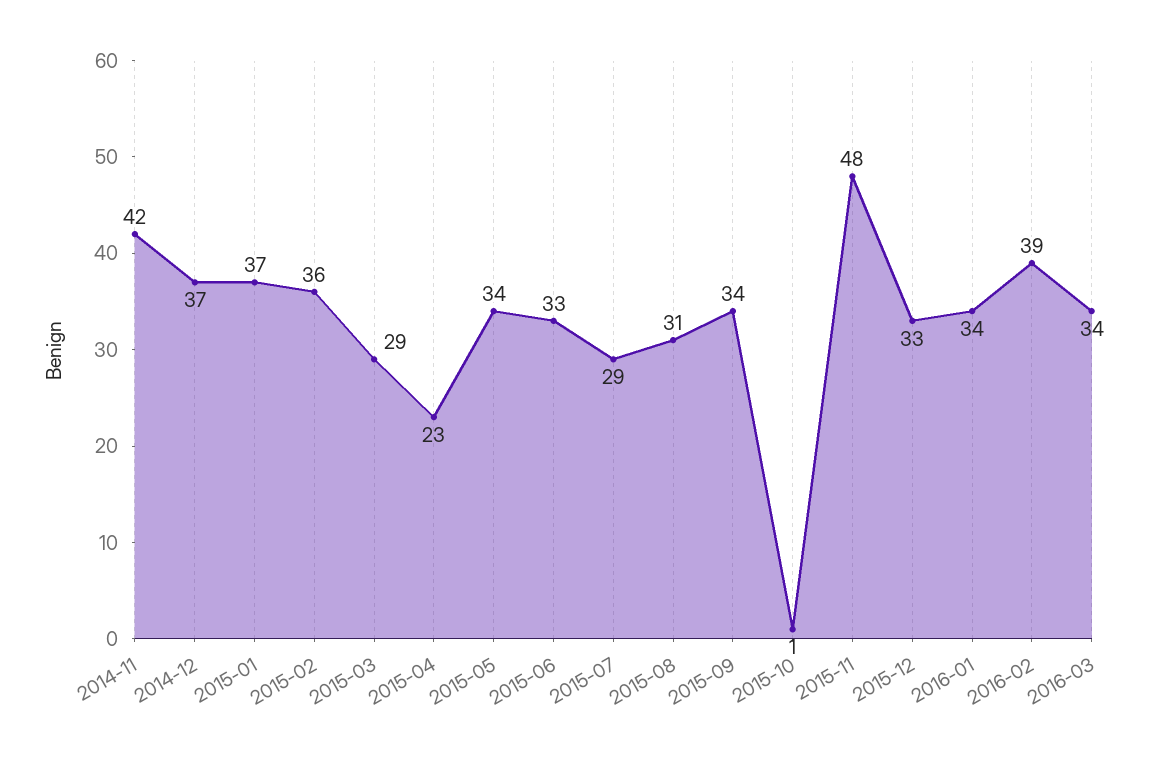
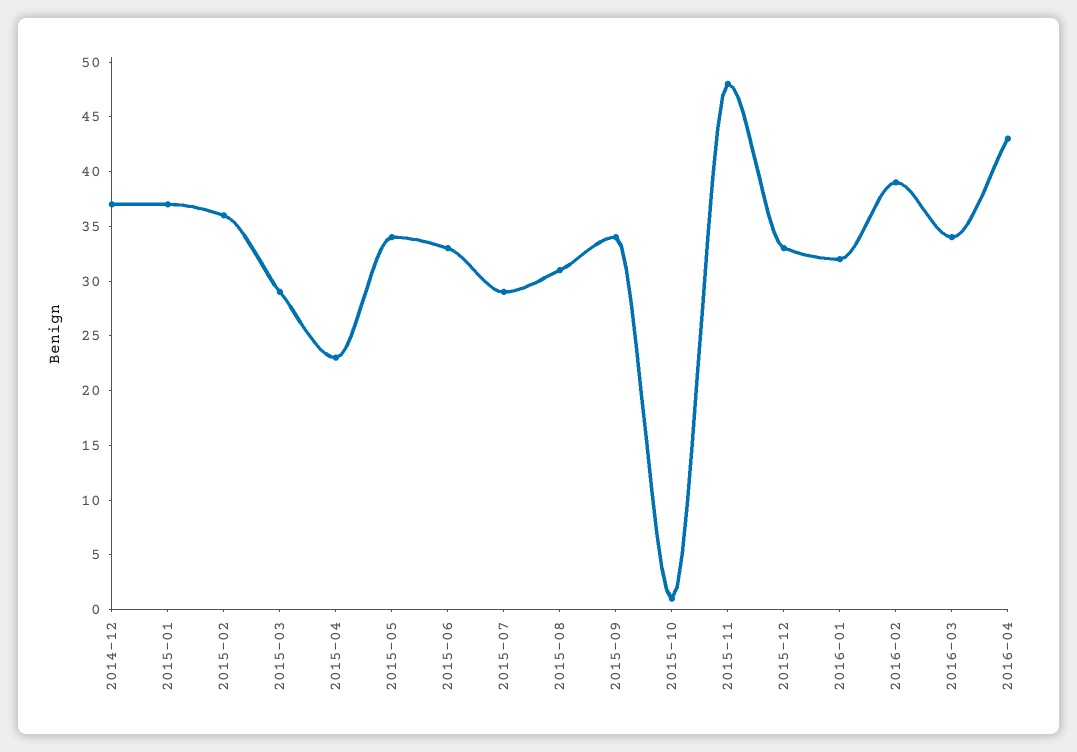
2014-11: 42 -> none
2016-01: 34 -> 32
2016-04: none -> 43

